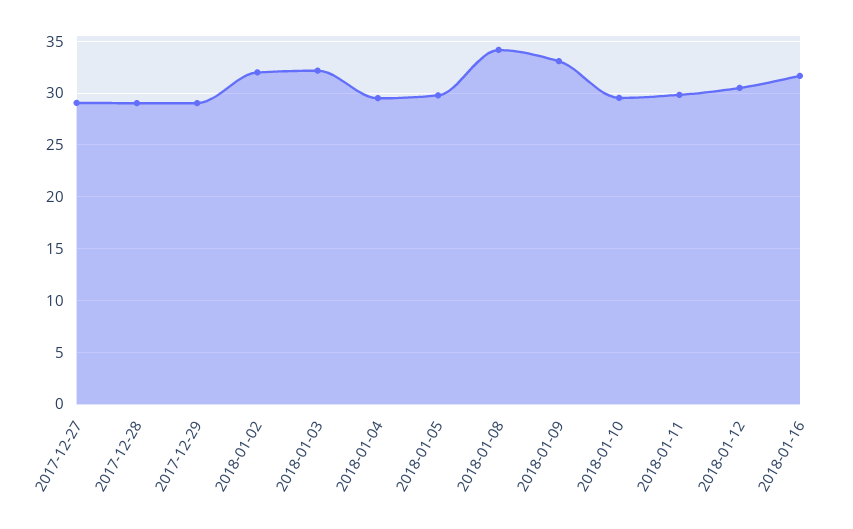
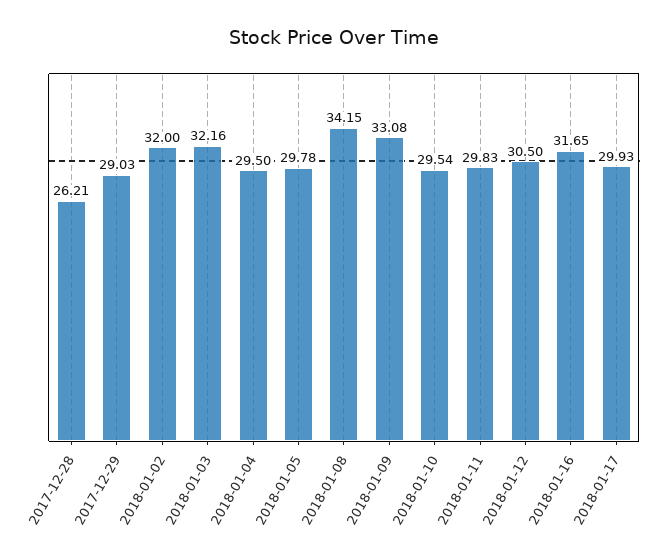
2017-12-27: 29 -> none
2017-12-28: 29 -> 26.21
2018-01-17: none -> 29.93

